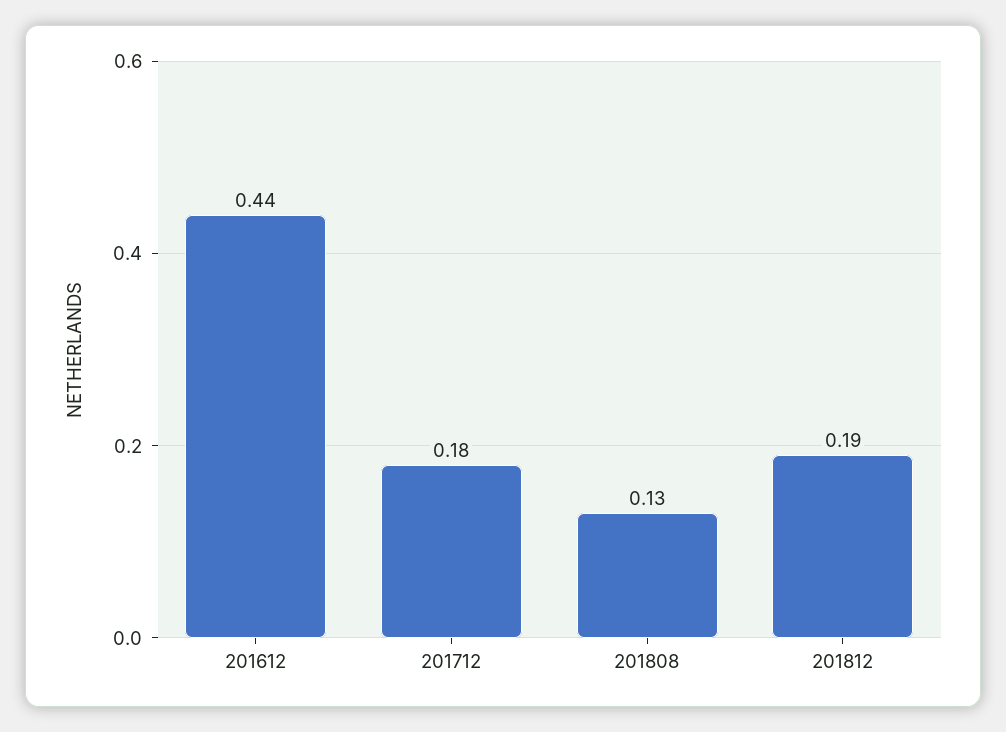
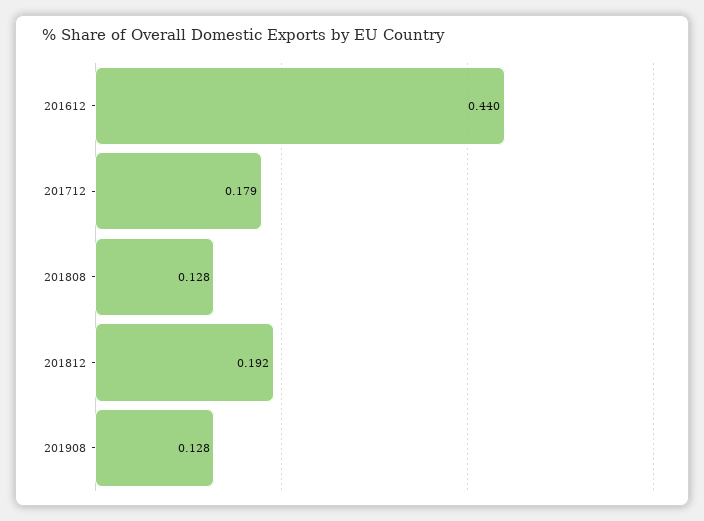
201908: none -> 0.128

